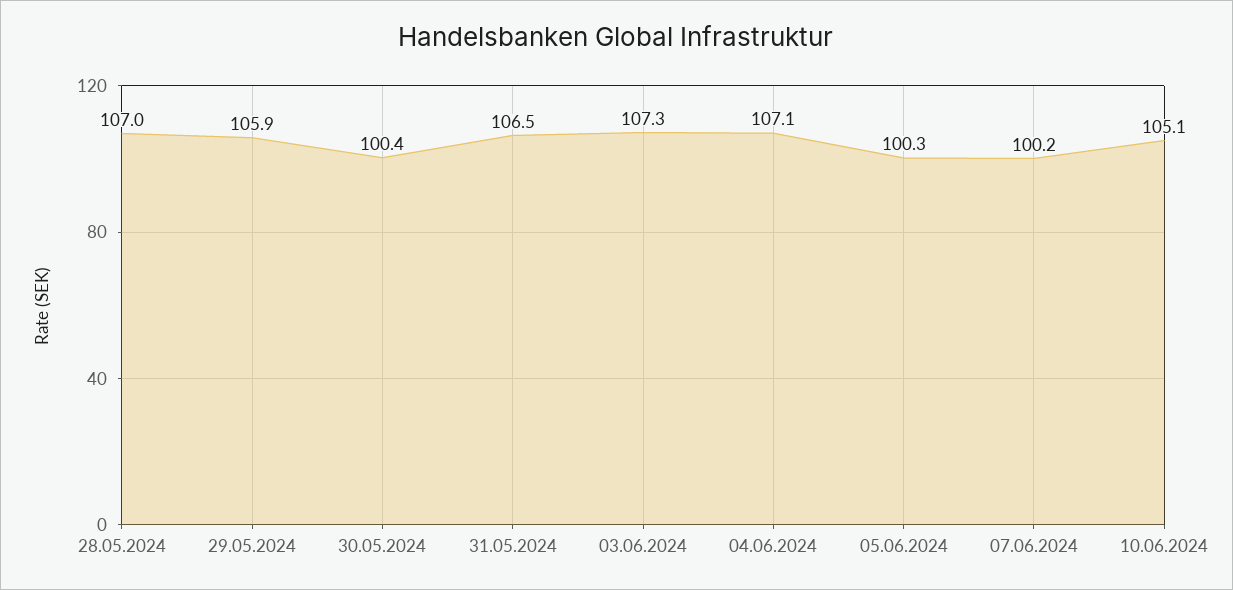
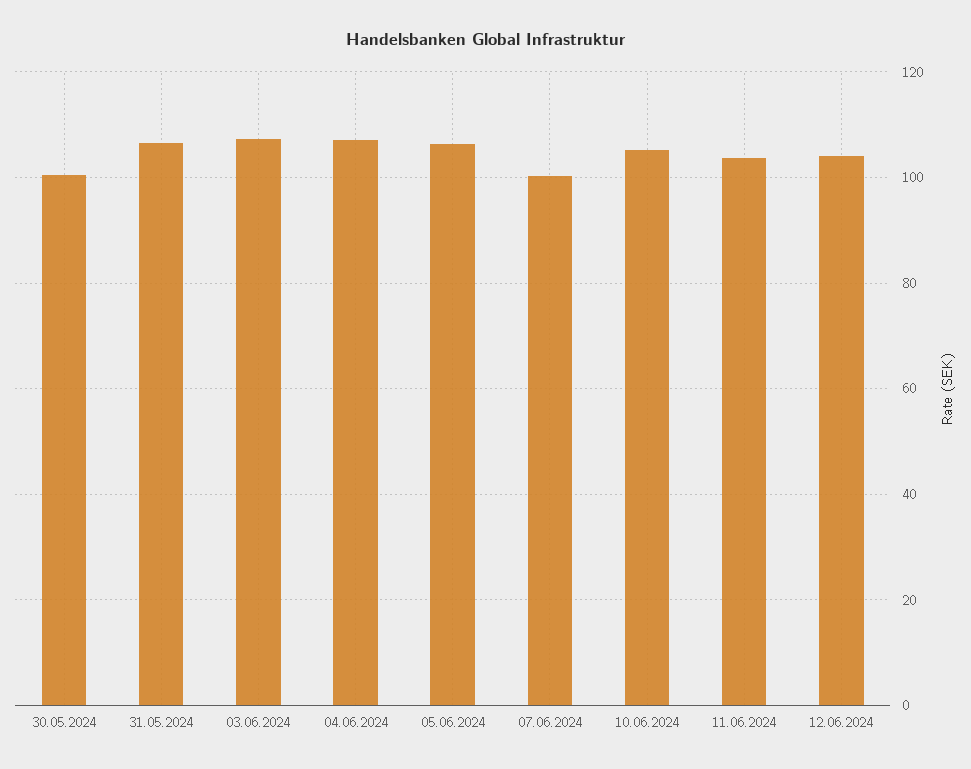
28.05.2024: 107 -> none
29.05.2024: 105.9 -> none
05.06.2024: 100.3 -> 106
11.06.2024: none -> 104
12.06.2024: none -> 104

